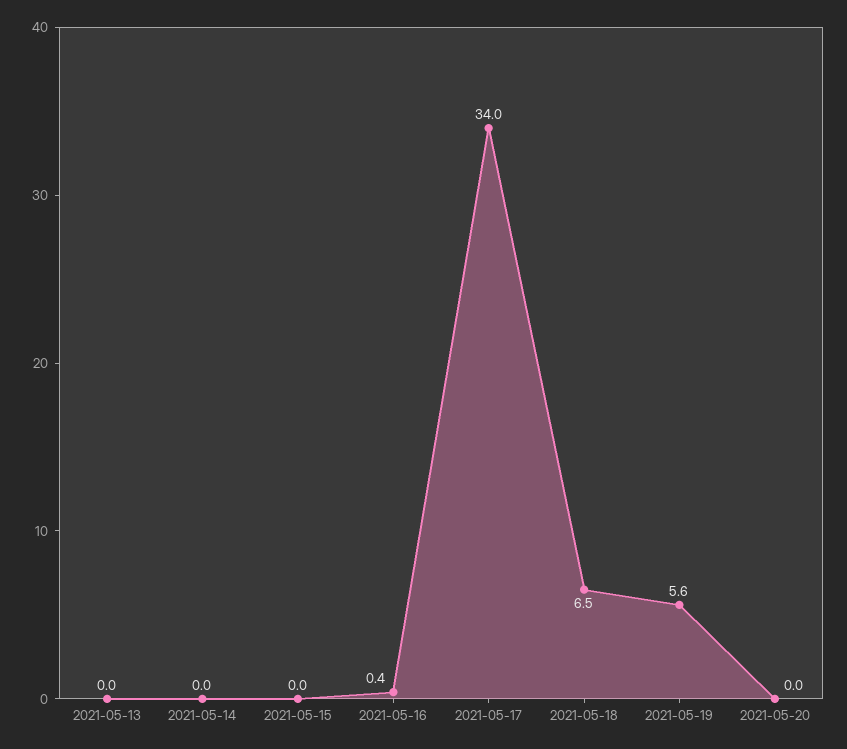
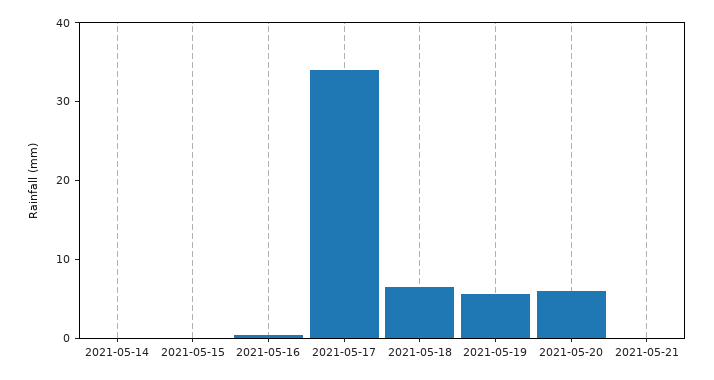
2021-05-13: 0 -> none
2021-05-20: 0 -> 6
2021-05-21: none -> 0

